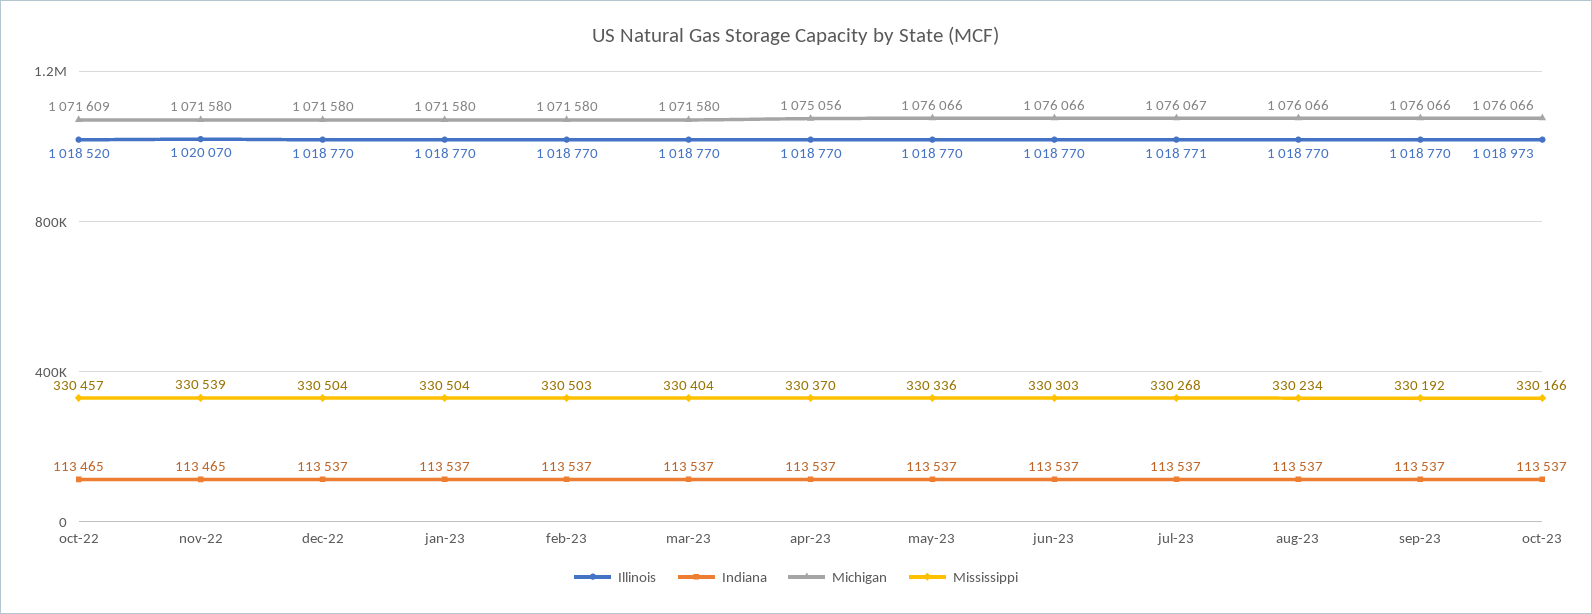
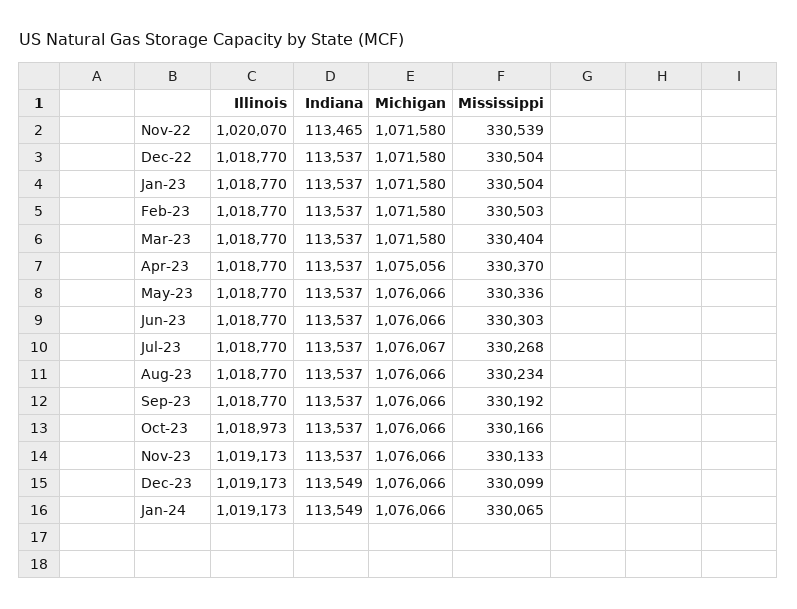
Illinois, oct-22: 1018520 -> none
Indiana, oct-22: 113465 -> none
Michigan, oct-22: 1071609 -> none
Mississippi, oct-22: 330457 -> none
Illinois, jul-23: 1018771 -> 1018770
Illinois, Nov-23: none -> 1019173
Indiana, Nov-23: none -> 113537
Michigan, Nov-23: none -> 1076066
Mississippi, Nov-23: none -> 330133
Illinois, Dec-23: none -> 1019173
Indiana, Dec-23: none -> 113549
Michigan, Dec-23: none -> 1076066
Mississippi, Dec-23: none -> 330099
Illinois, Jan-24: none -> 1019173
Indiana, Jan-24: none -> 113549
Michigan, Jan-24: none -> 1076066
Mississippi, Jan-24: none -> 330065

